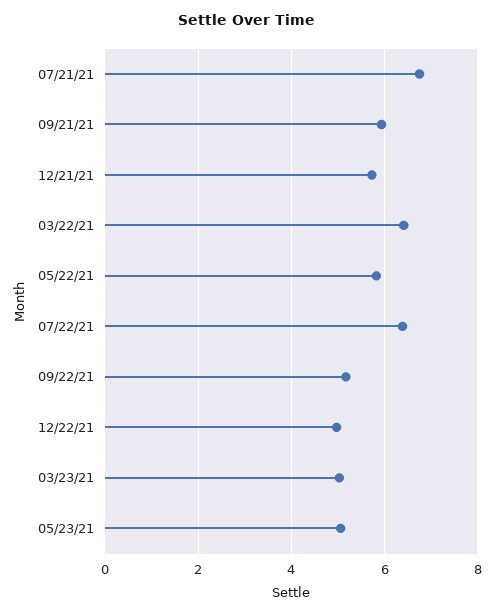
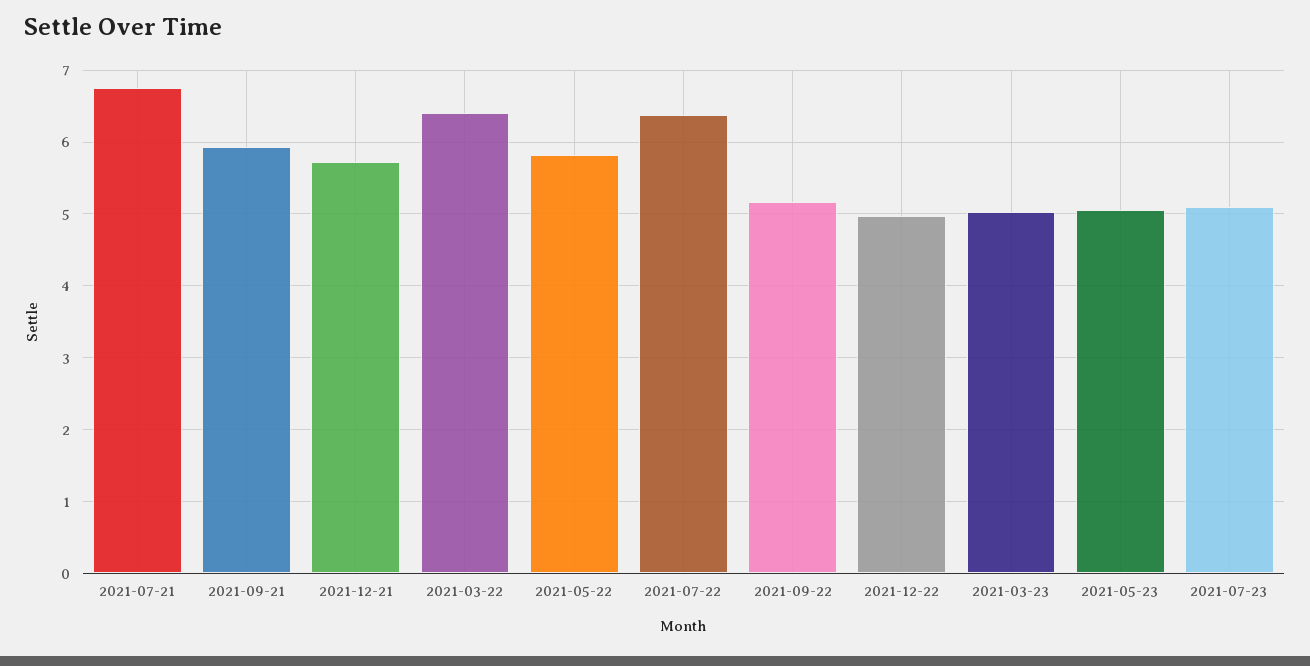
2021-07-23: none -> 5.1

